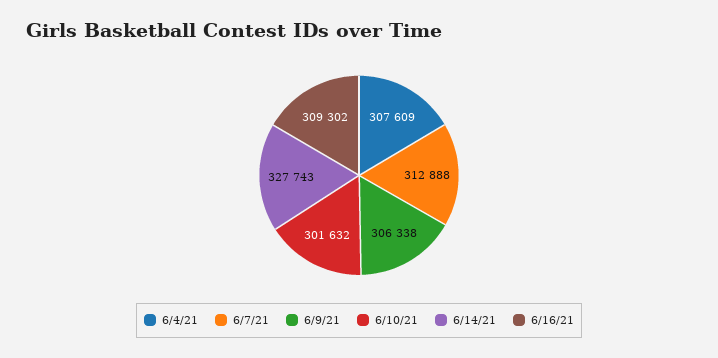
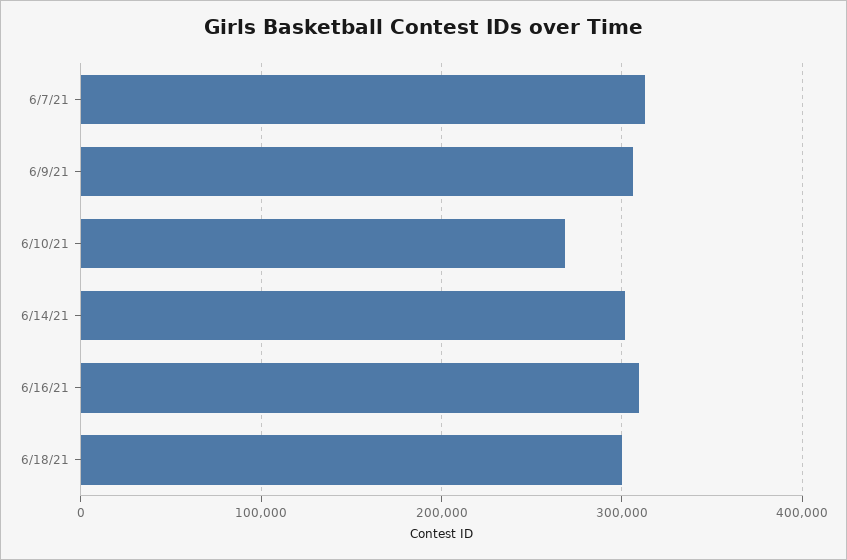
6/4/21: 307609 -> none
6/10/21: 301632 -> 270000
6/14/21: 327743 -> 300000
6/18/21: none -> 300000

